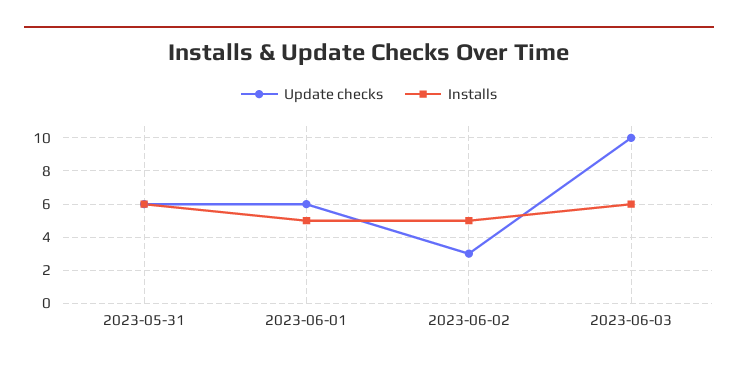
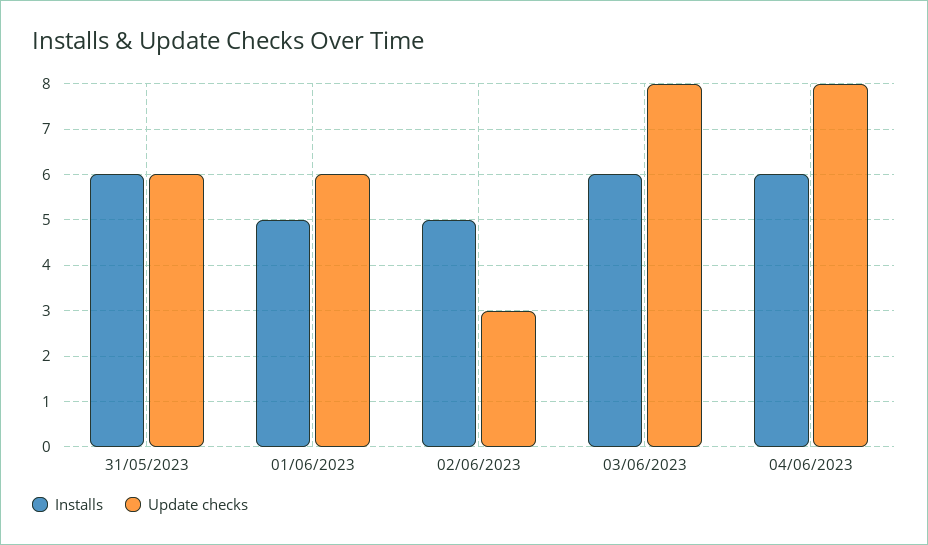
Update checks, 2023-06-03: 10 -> 8
Installs, 04/06/2023: none -> 6
Update checks, 04/06/2023: none -> 8

